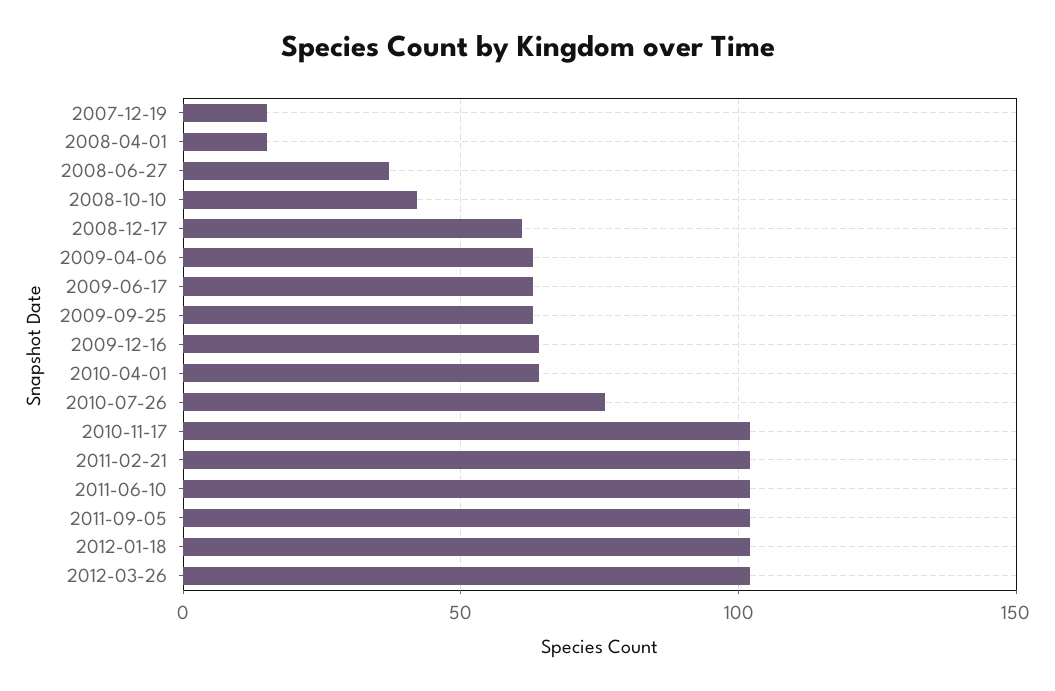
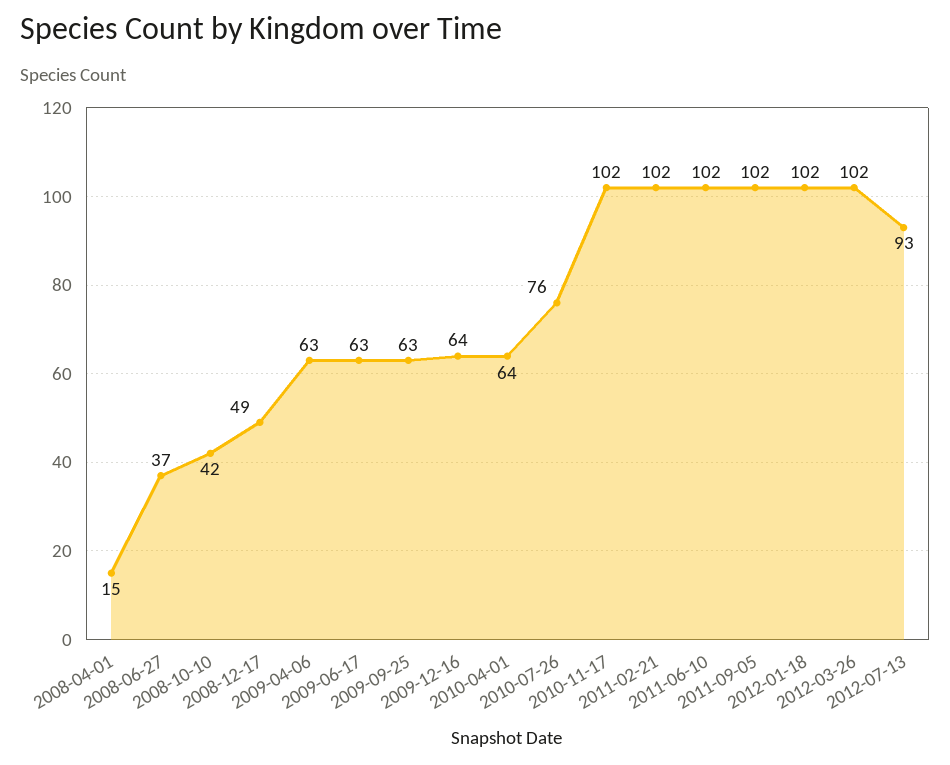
2007-12-19: 15 -> none
2008-12-17: 60 -> 49
2012-07-13: none -> 93

